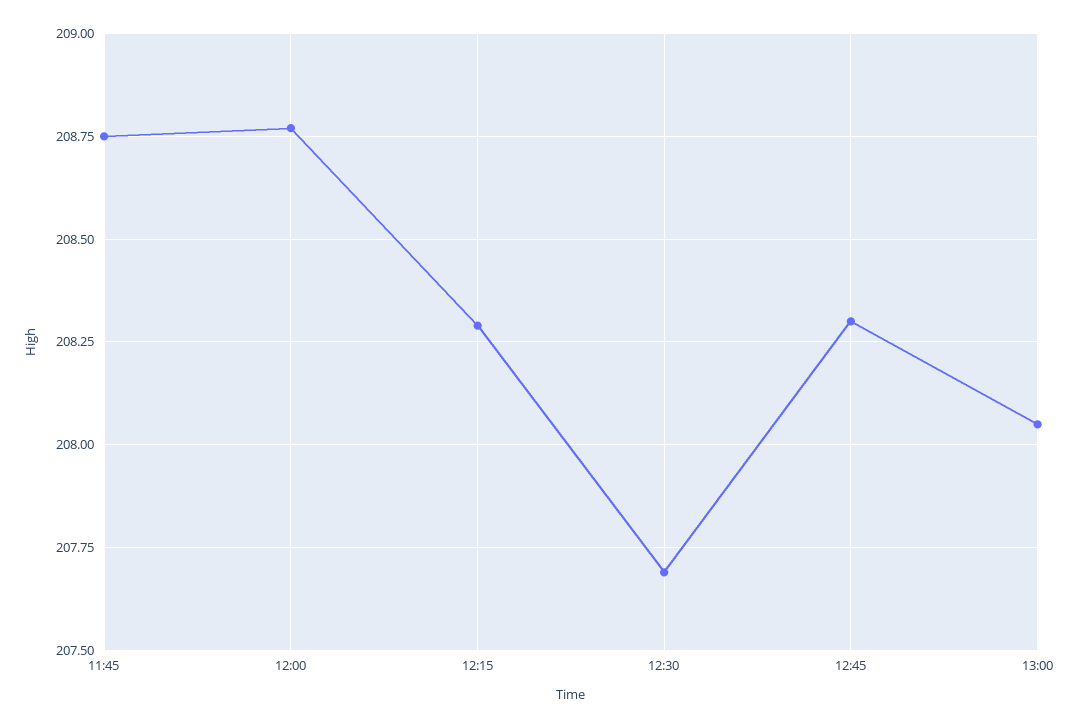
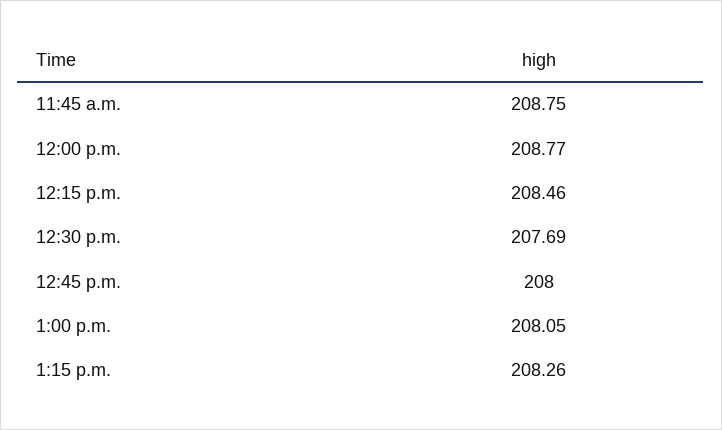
12:15: 208.3 -> 208.46
12:45: 208.3 -> 208
1:15 p.m.: none -> 208.26

